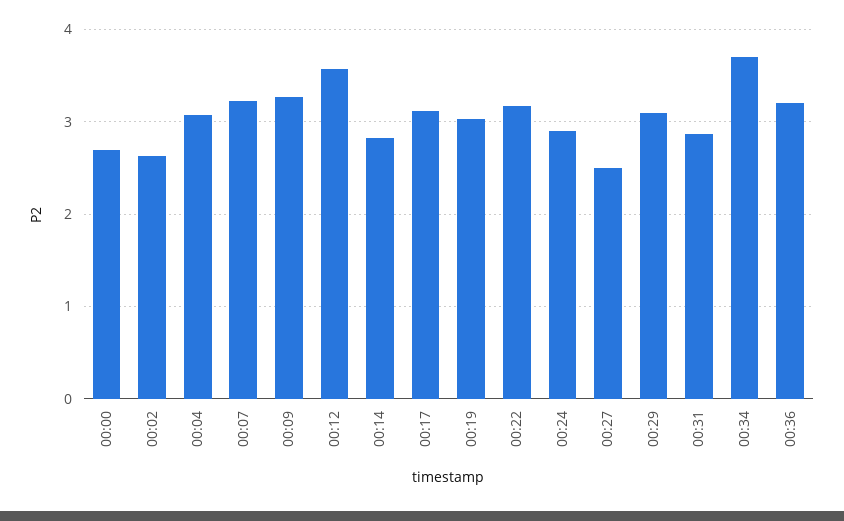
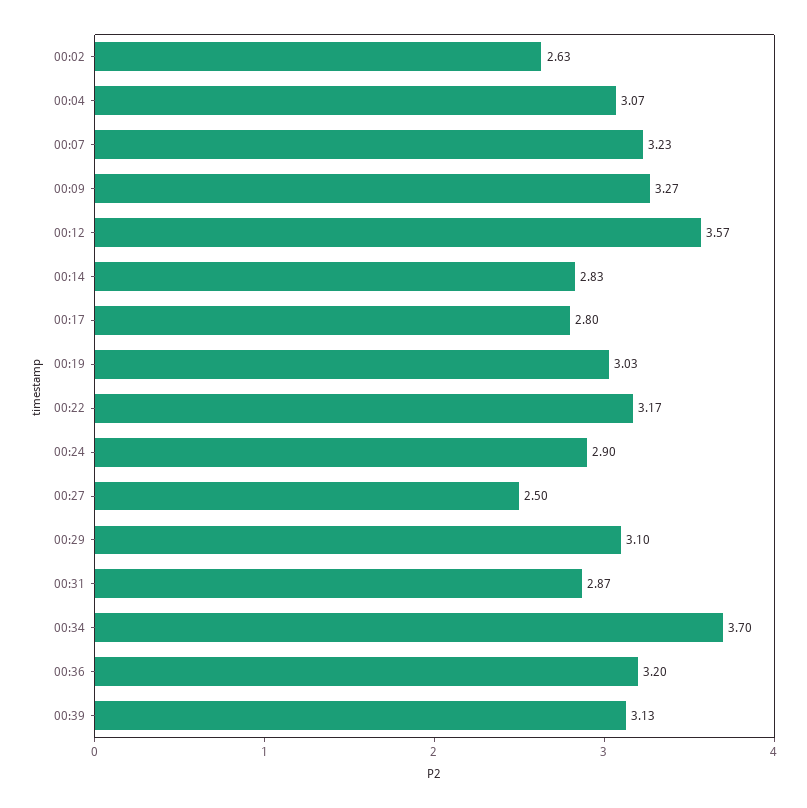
00:00: 2.7 -> none
00:17: 3.1 -> 2.8
00:39: none -> 3.13

